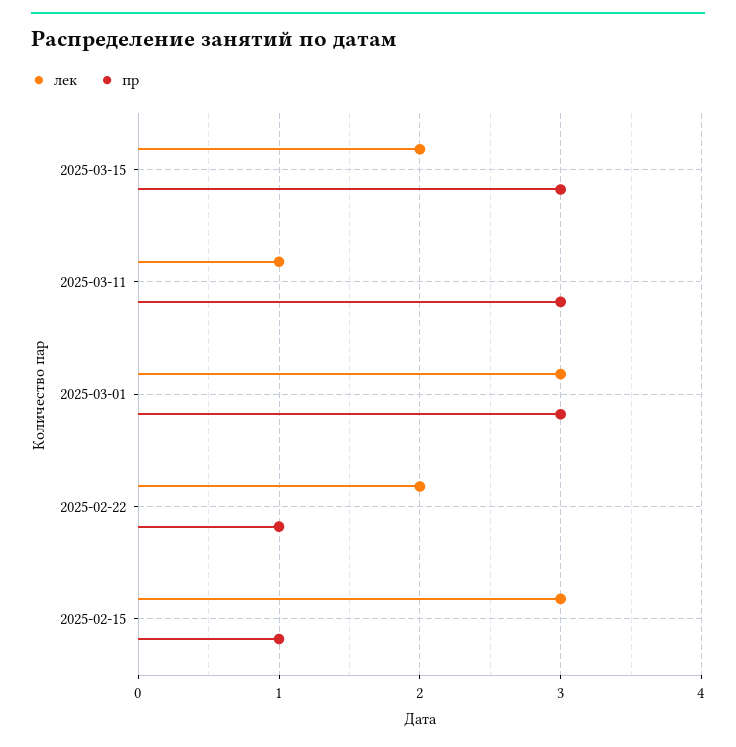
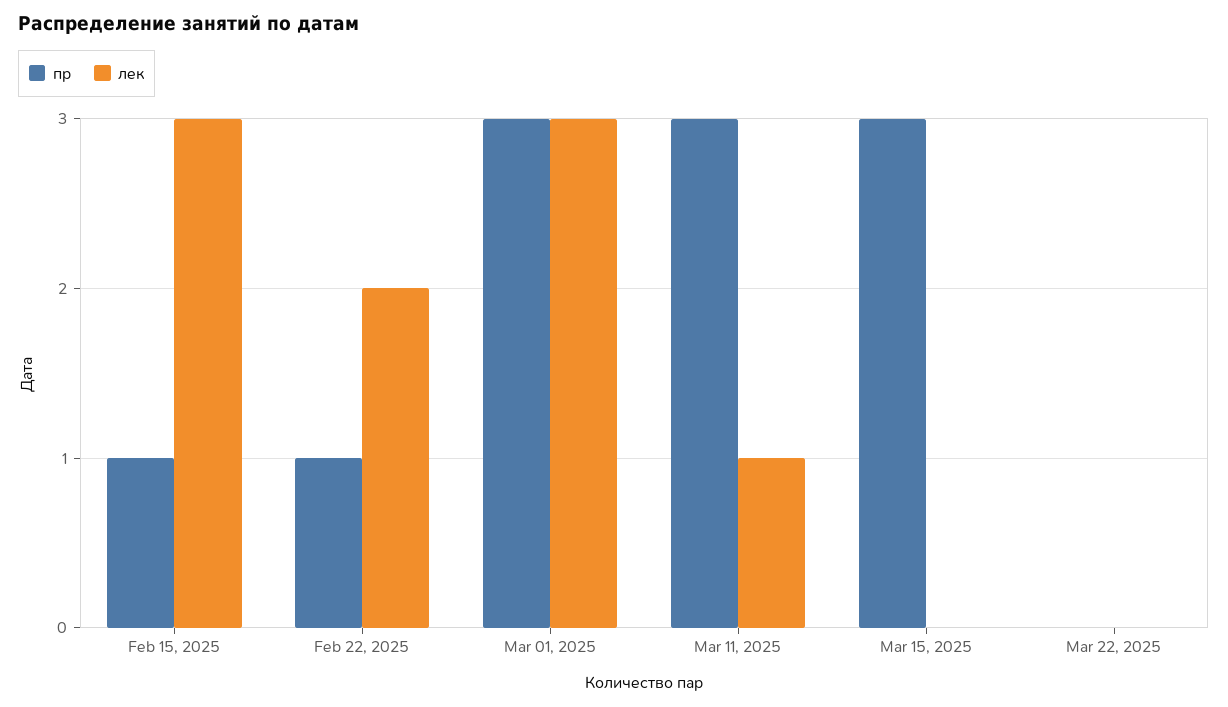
лек, 2025-03-15: 2 -> 0
пр, Mar 22, 2025: none -> 0
лек, Mar 22, 2025: none -> 0

